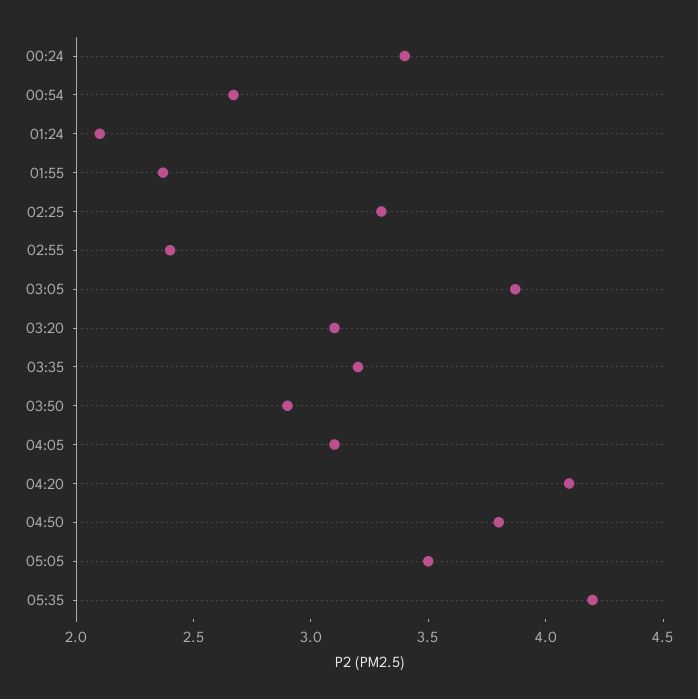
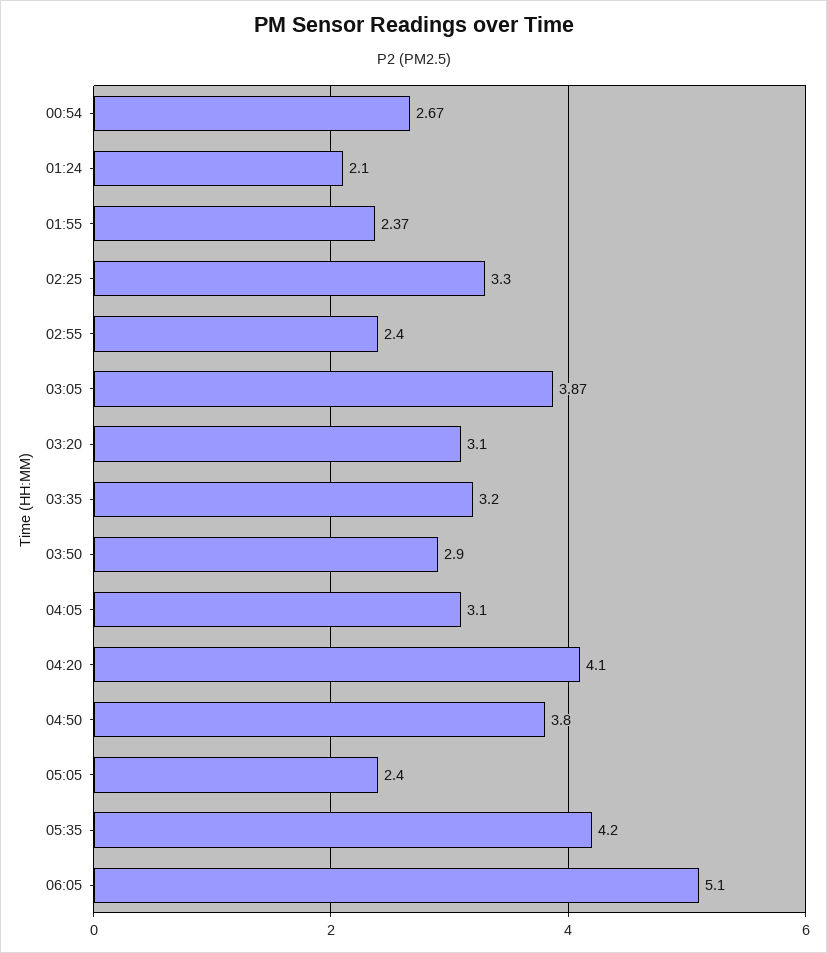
00:24: 3.4 -> none
05:05: 3.5 -> 2.4
06:05: none -> 5.1

